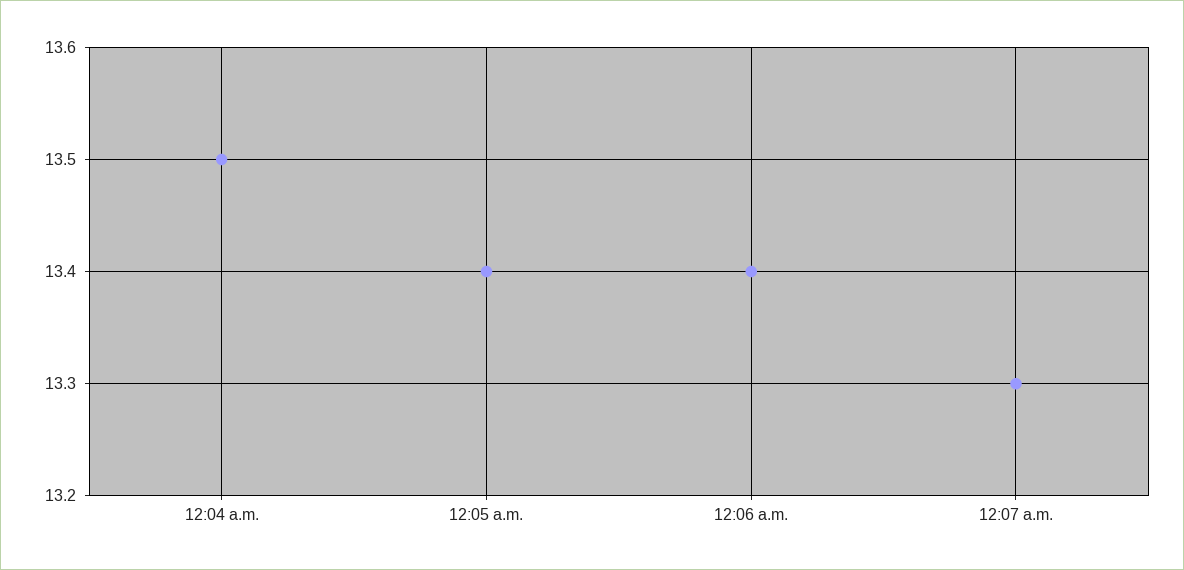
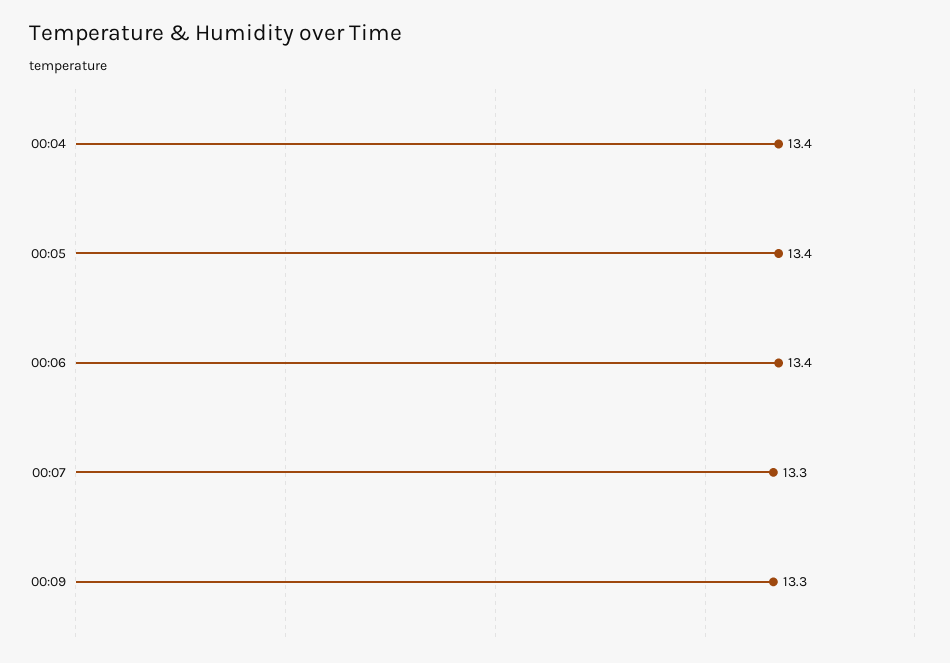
12:04 a.m.: 13.5 -> 13.4
00:09: none -> 13.3

